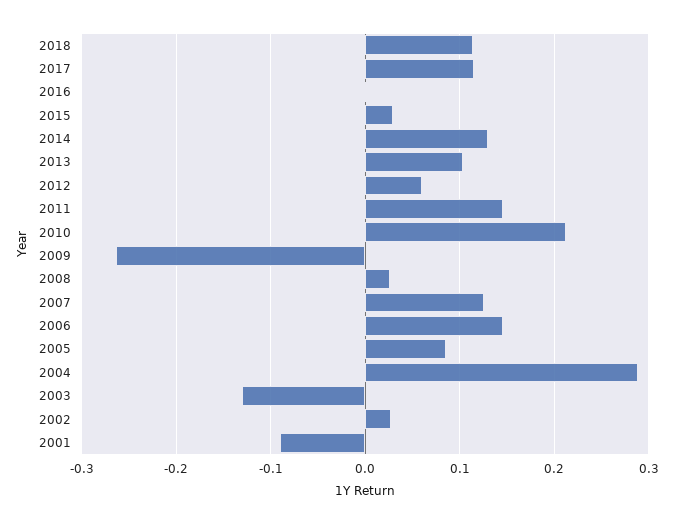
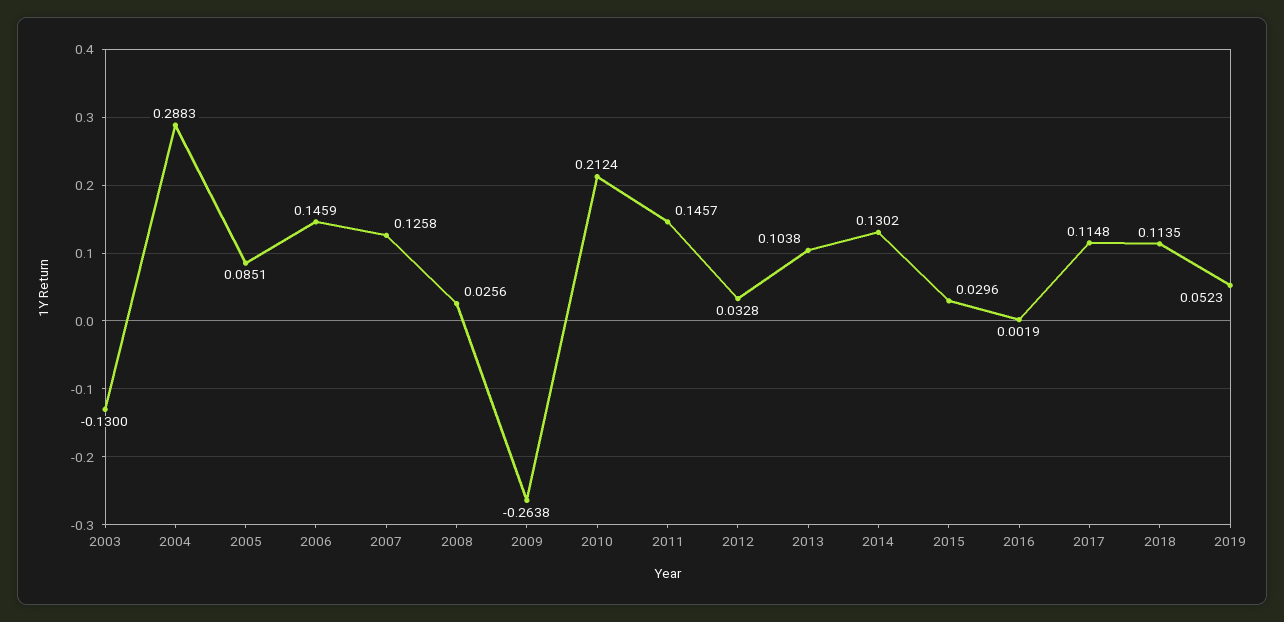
2012: 0.06 -> 0.0328
2002: 0.03 -> none
2001: -0.09 -> none
2019: none -> 0.0523

